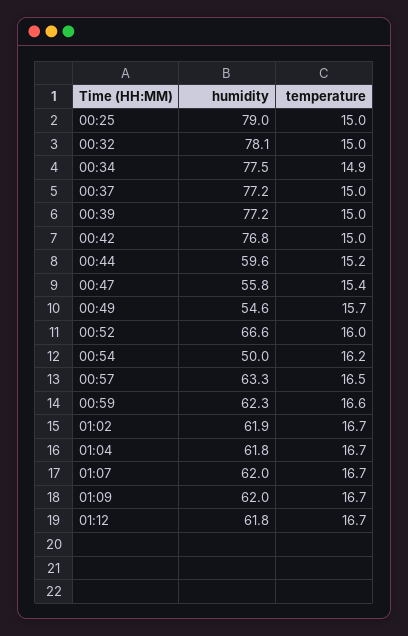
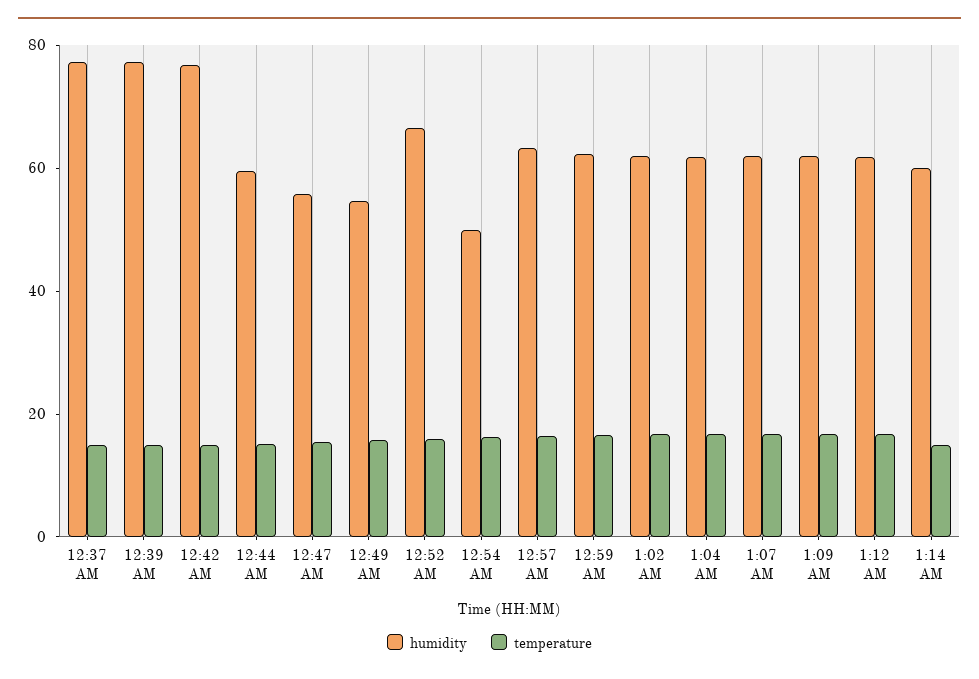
humidity, 00:25: 79 -> none
temperature, 00:25: 15 -> none
humidity, 00:32: 78.1 -> none
temperature, 00:32: 15 -> none
humidity, 00:34: 77.5 -> none
temperature, 00:34: 14.9 -> none
humidity, 1:14 AM: none -> 60
temperature, 1:14 AM: none -> 15

